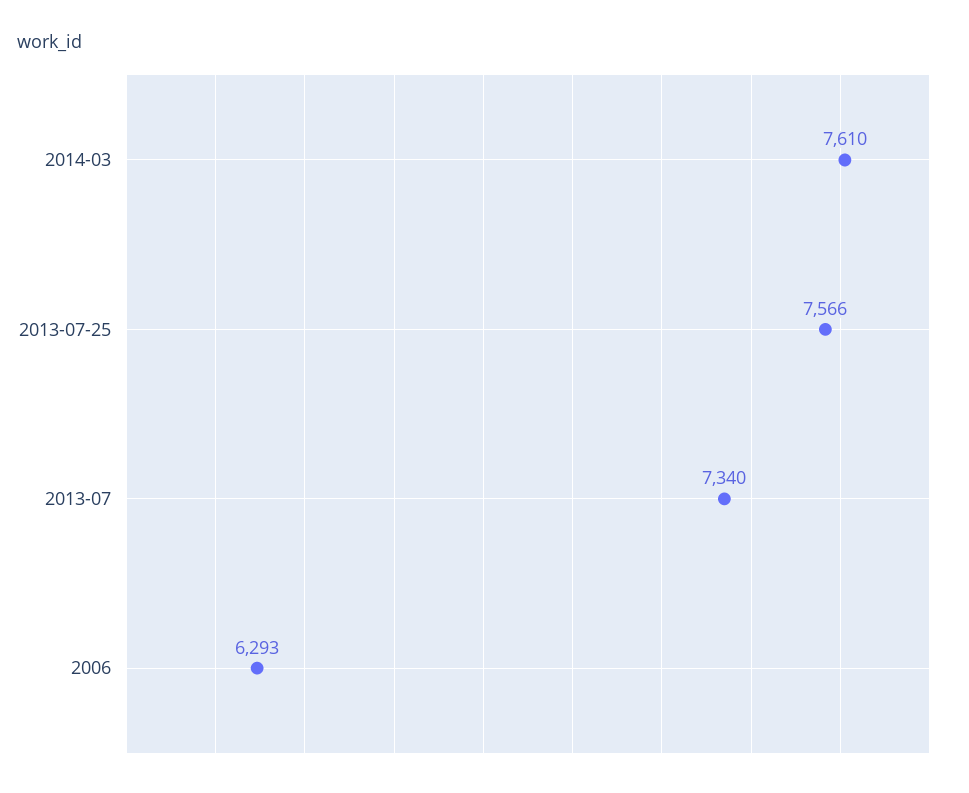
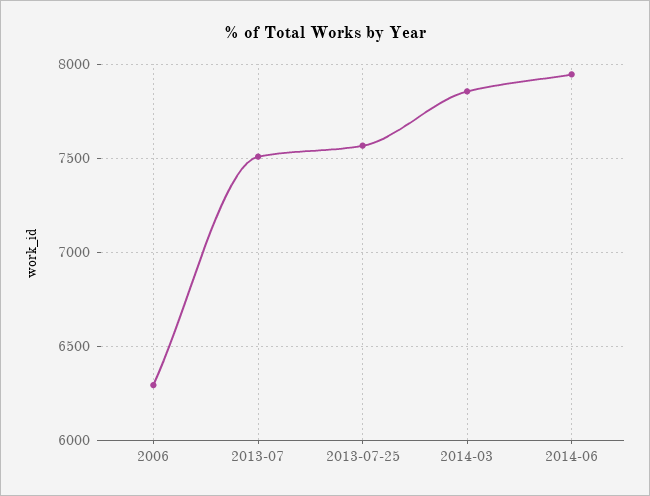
2014-03: 7610 -> 7850
2013-07: 7340 -> 7500
2014-06: none -> 7950

